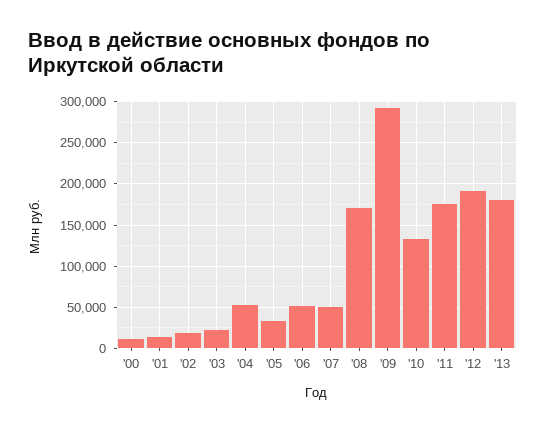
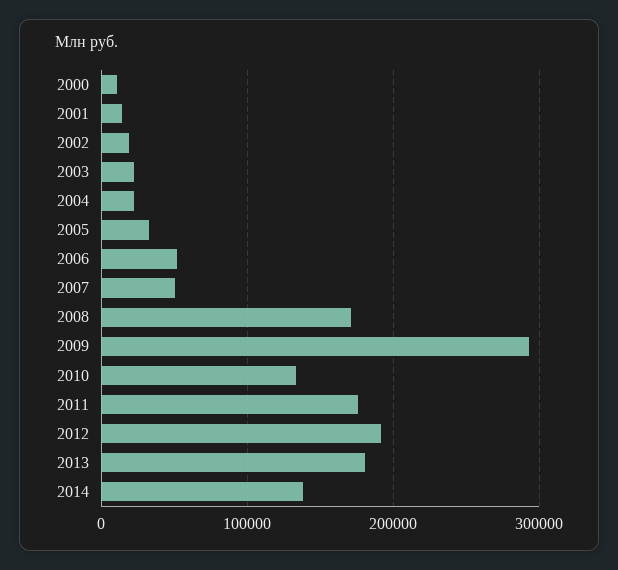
'04: 50000 -> 20000
2014: none -> 140000

